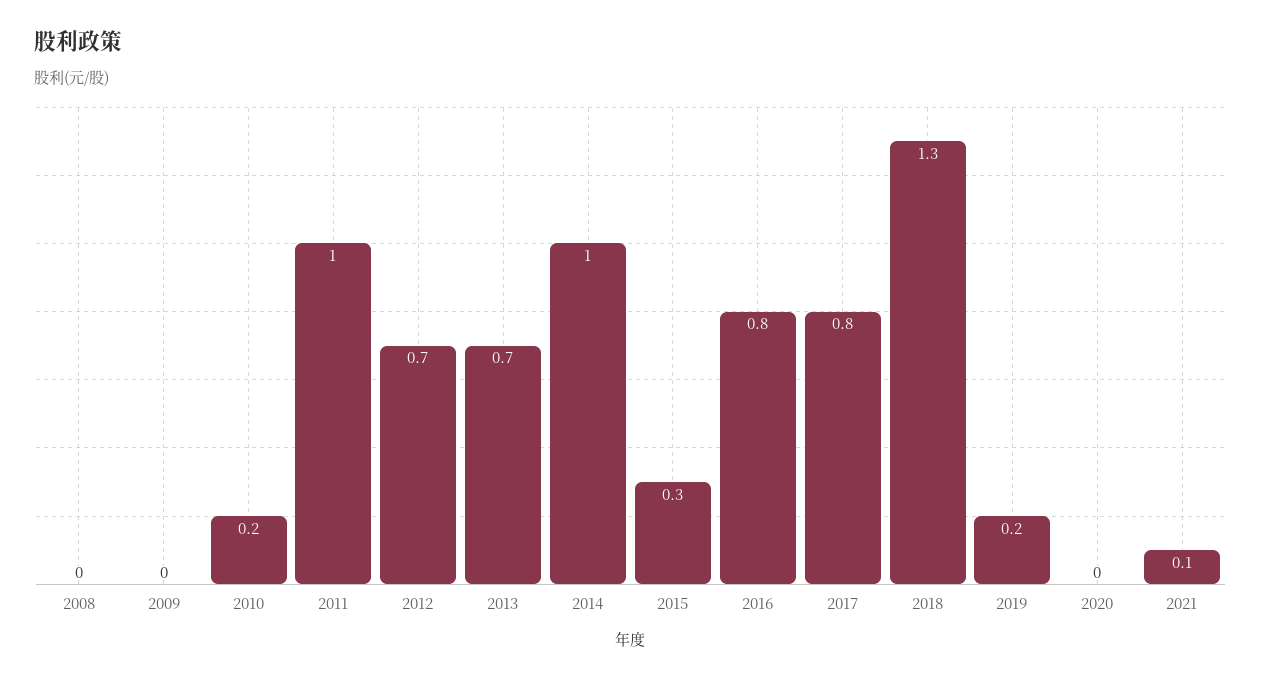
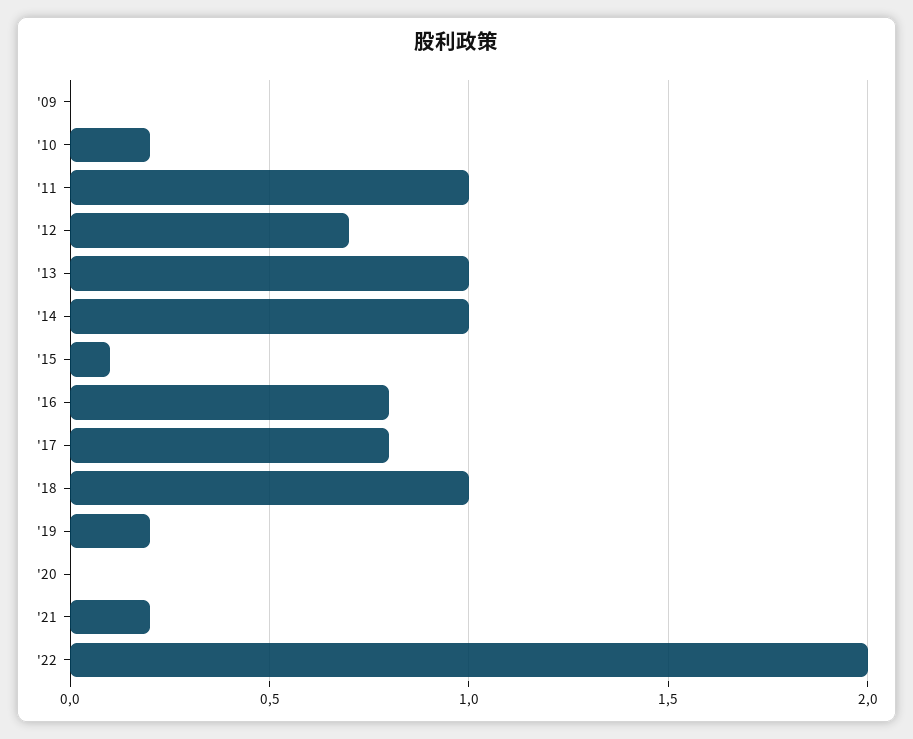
2008: 0 -> none
2013: 0.7 -> 1
2015: 0.3 -> 0.1
2018: 1.3 -> 1
2021: 0.1 -> 0.2
'22: none -> 2

